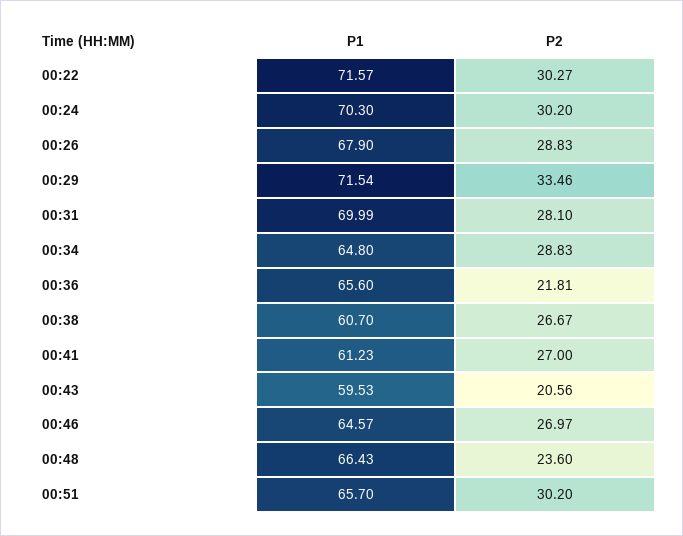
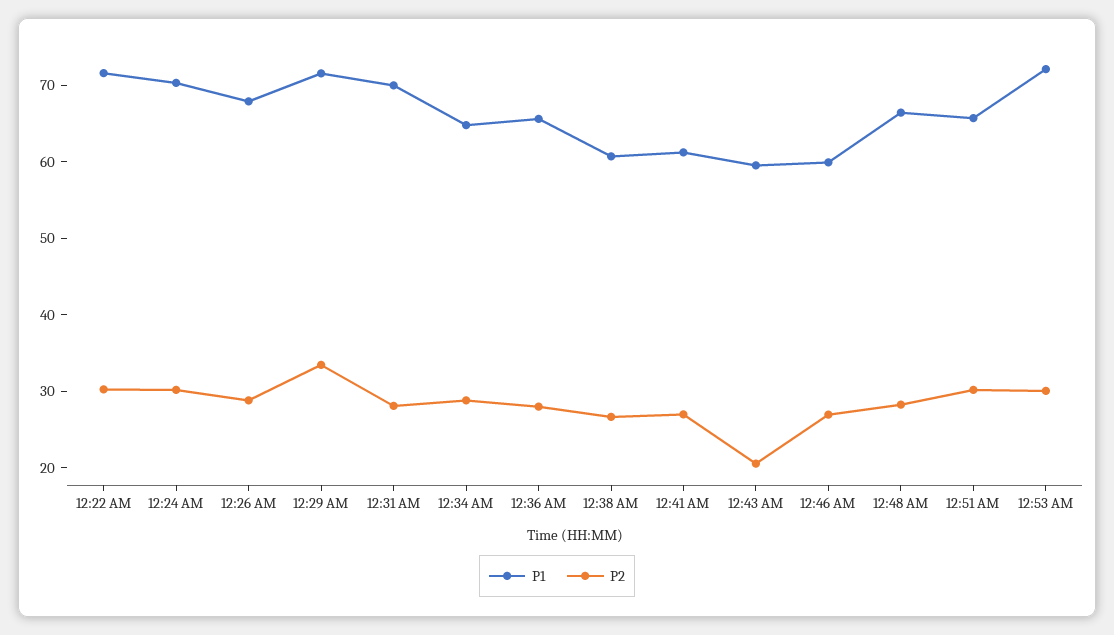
P2, 00:36: 21.81 -> 28
P1, 00:46: 64.57 -> 60
P2, 00:48: 23.6 -> 28
P1, 12:53 AM: none -> 72
P2, 12:53 AM: none -> 30

